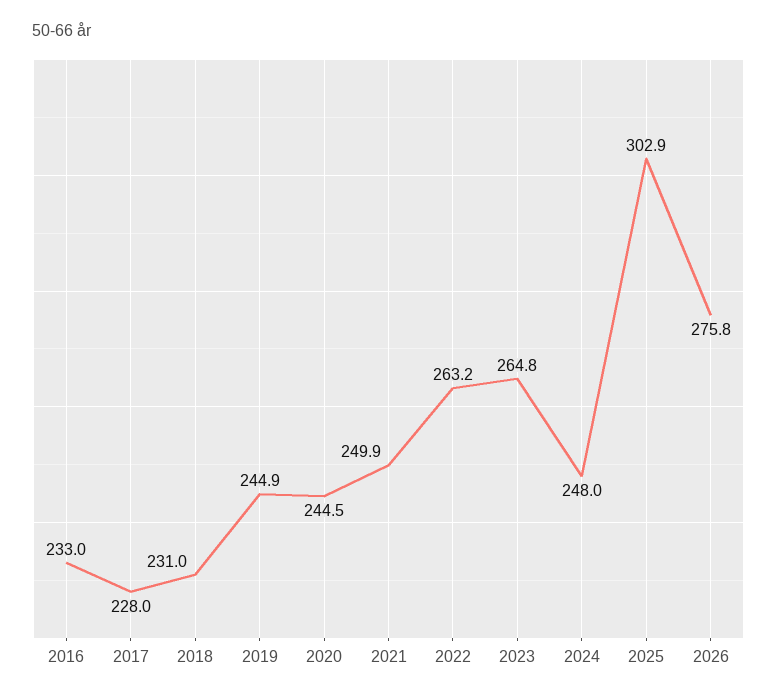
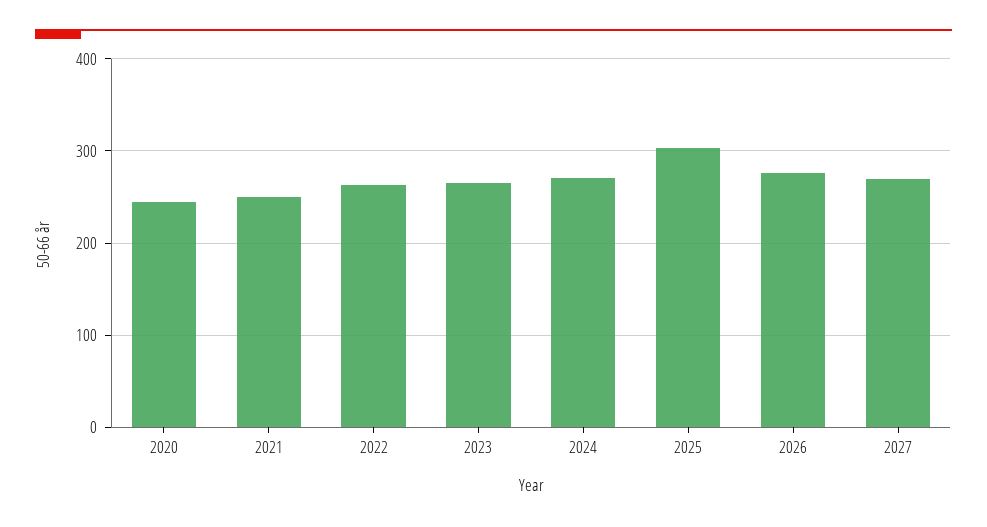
2016: 233 -> none
2017: 228 -> none
2018: 231 -> none
2019: 244.9 -> none
2024: 248 -> 270
2027: none -> 270

